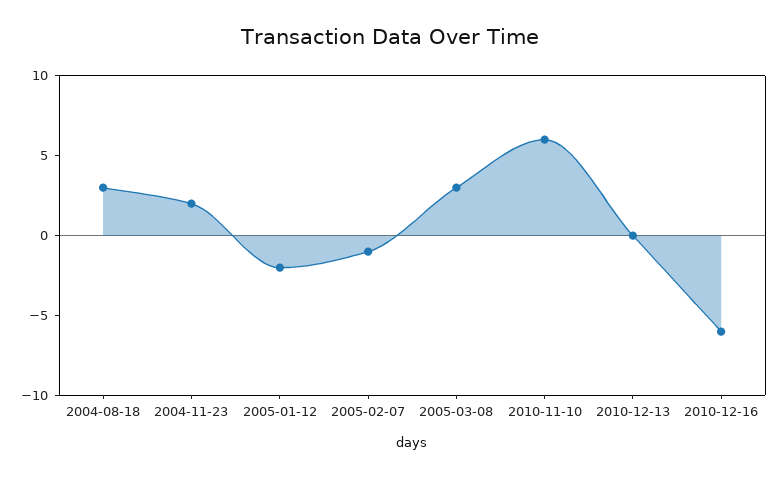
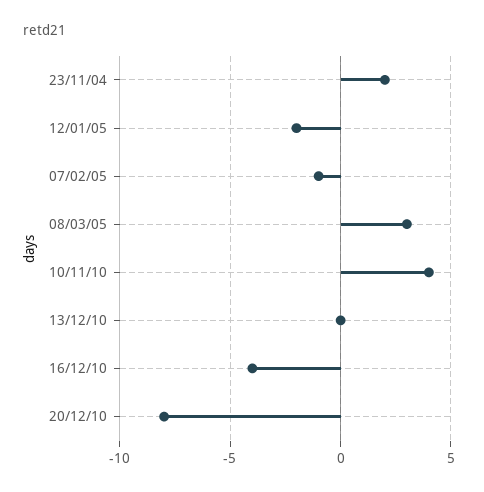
2004-08-18: 3 -> none
2010-11-10: 6 -> 4
2010-12-16: -6 -> -4
20/12/10: none -> -8

